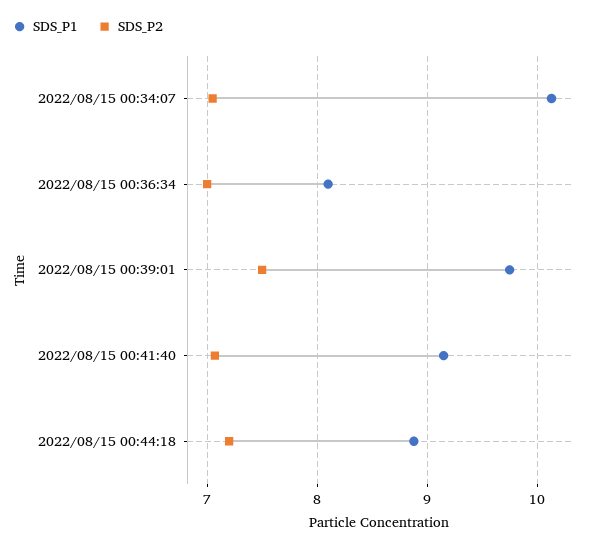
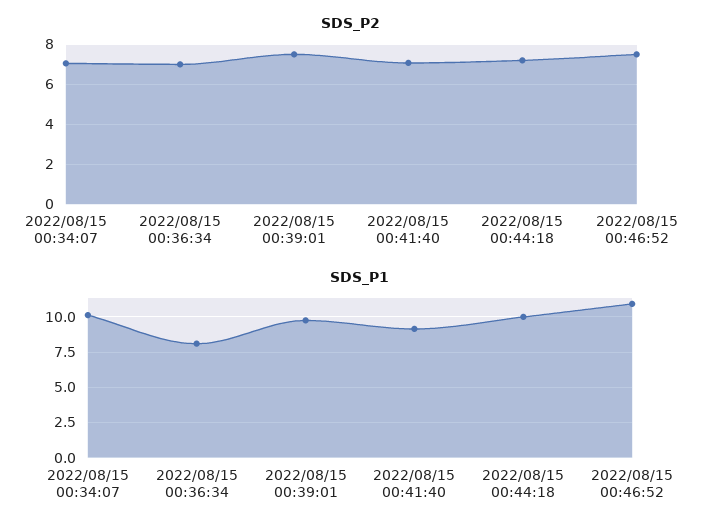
SDS_P1, 2022/08/15 00:44:18: 8.9 -> 10
SDS_P2, 2022/08/15 00:46:52: none -> 7.5
SDS_P1, 2022/08/15 00:46:52: none -> 11

